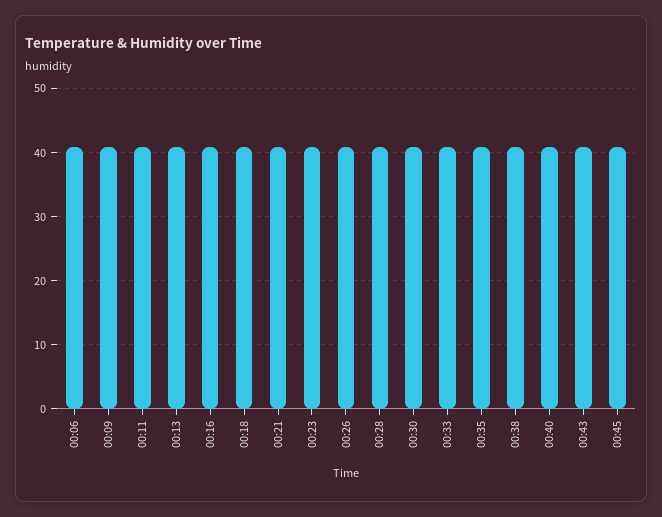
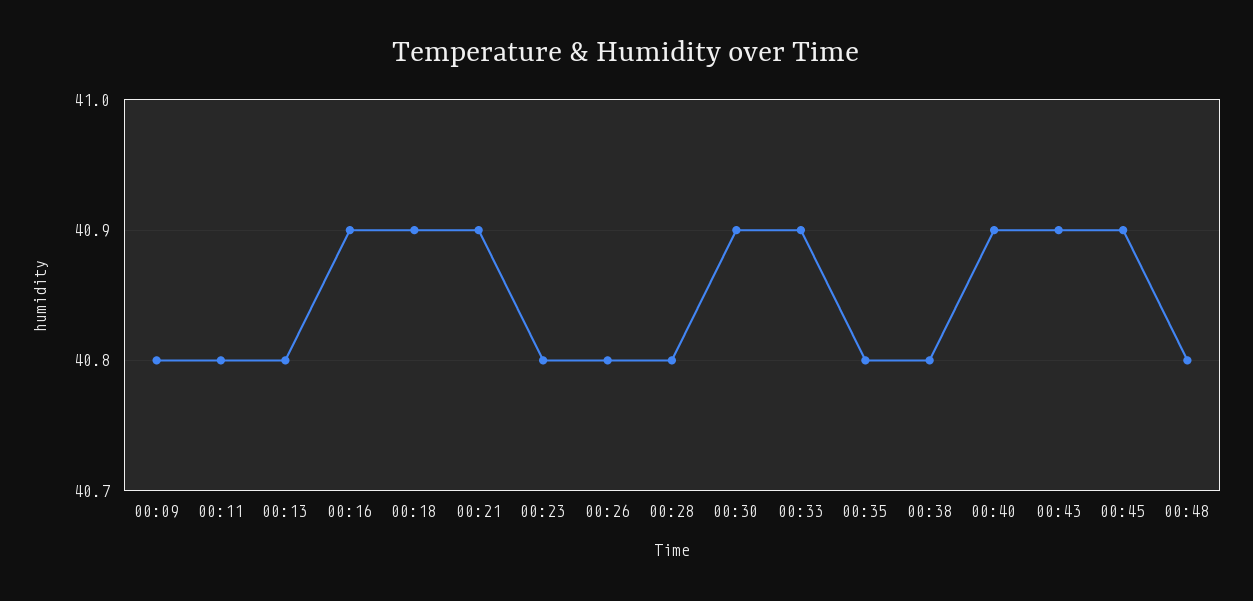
00:06: 41 -> none
00:48: none -> 40.8

